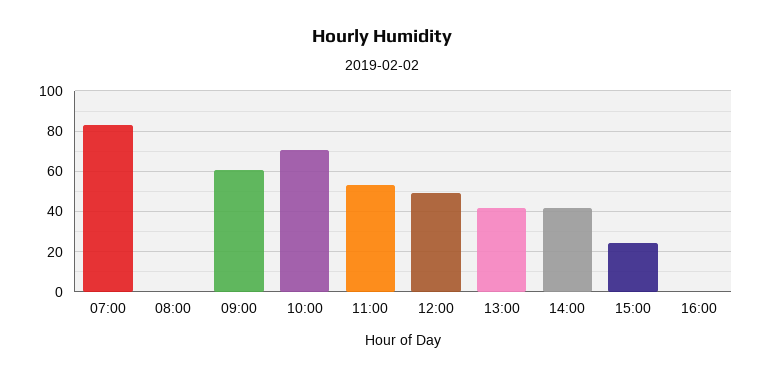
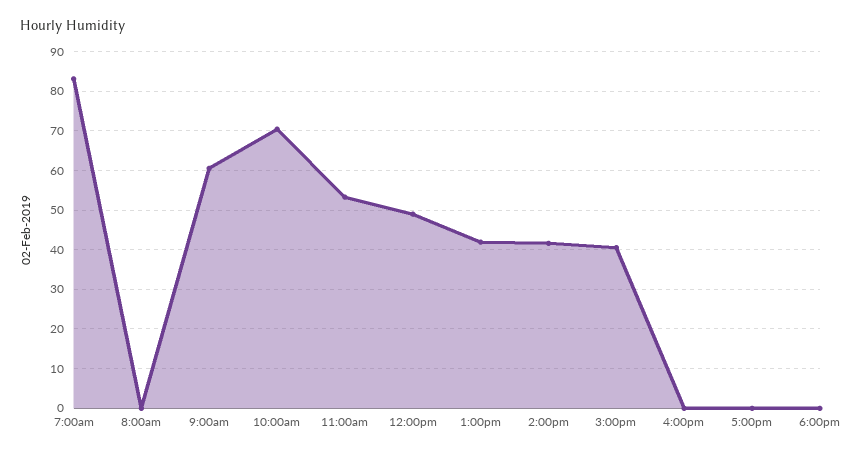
15:00: 25 -> 40
5:00pm: none -> 0
6:00pm: none -> 0

